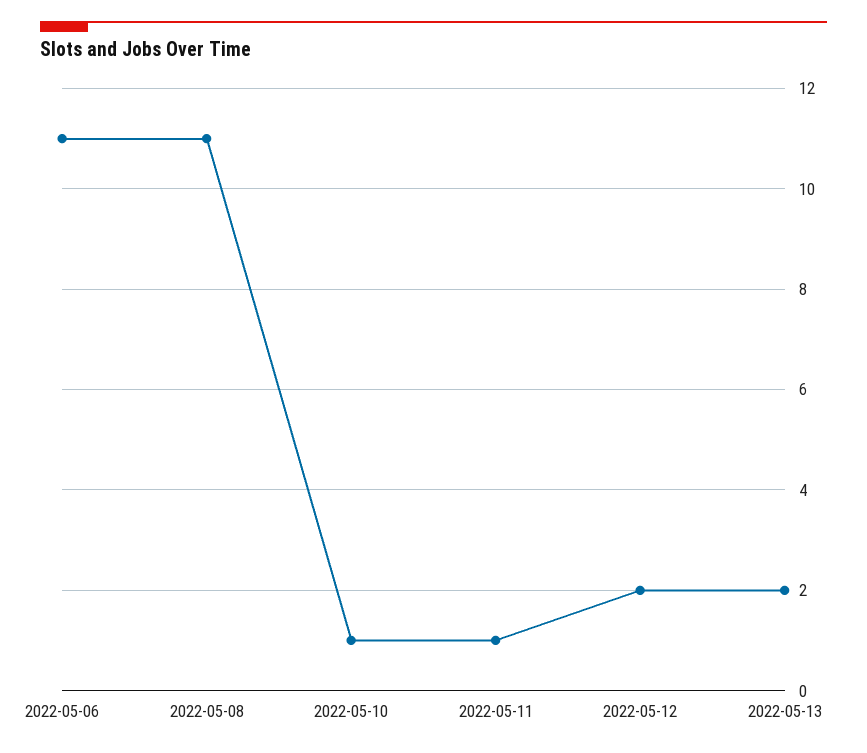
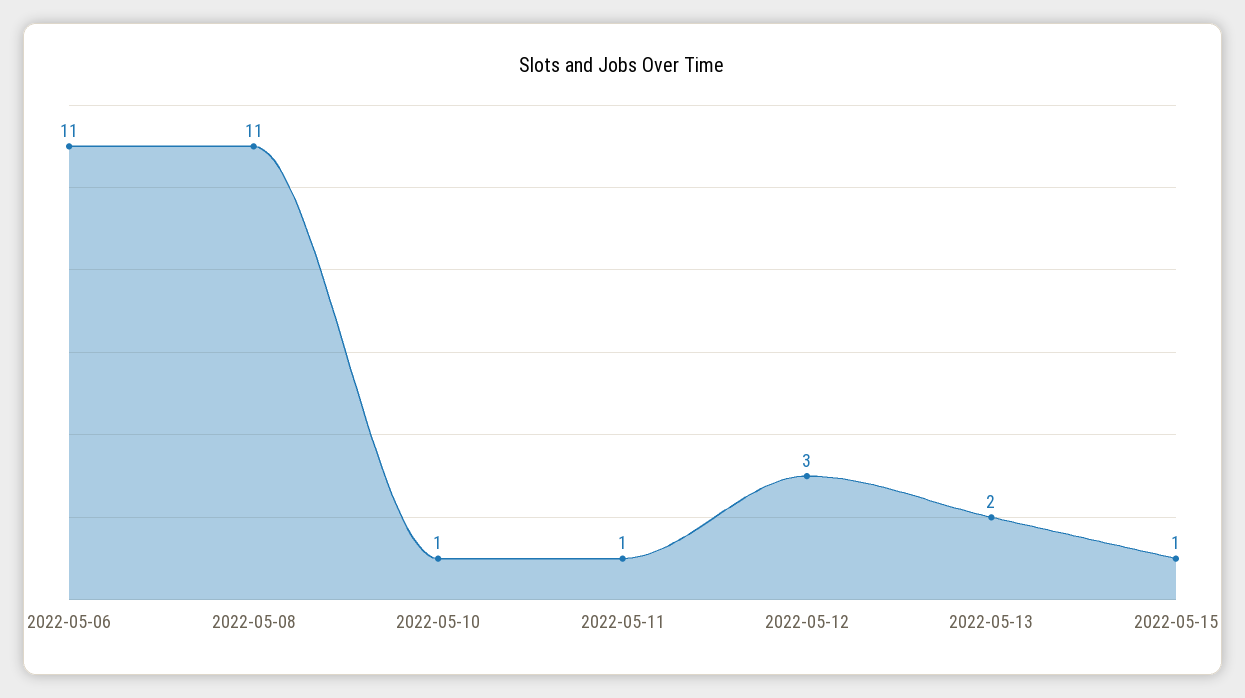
2022-05-12: 2 -> 3
2022-05-15: none -> 1

